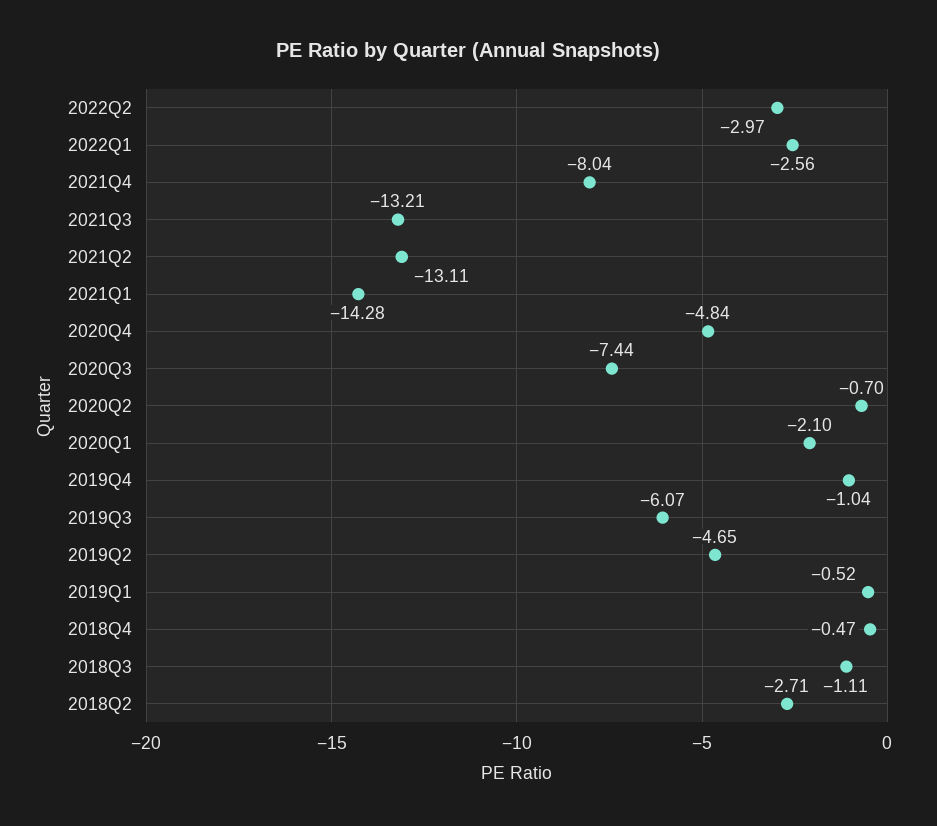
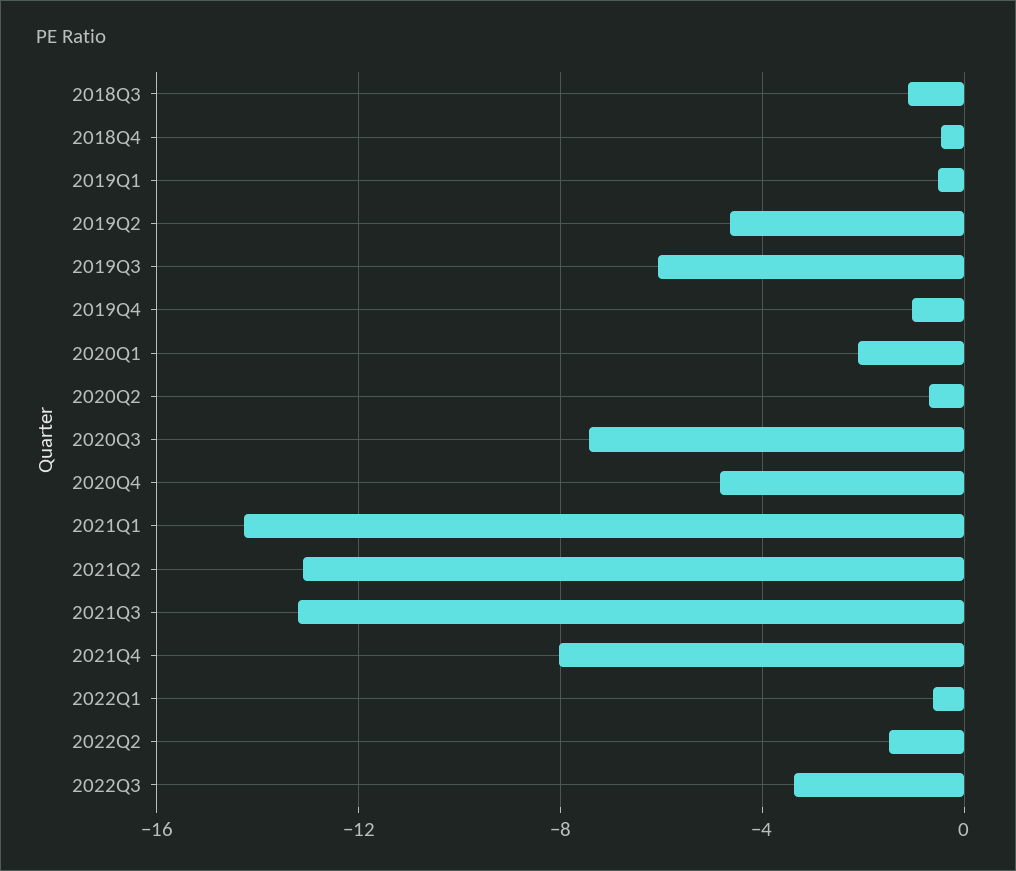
2022Q2: -2.97 -> -1.5
2022Q1: -2.56 -> -0.5
2018Q2: -2.71 -> none
2022Q3: none -> -3.5

